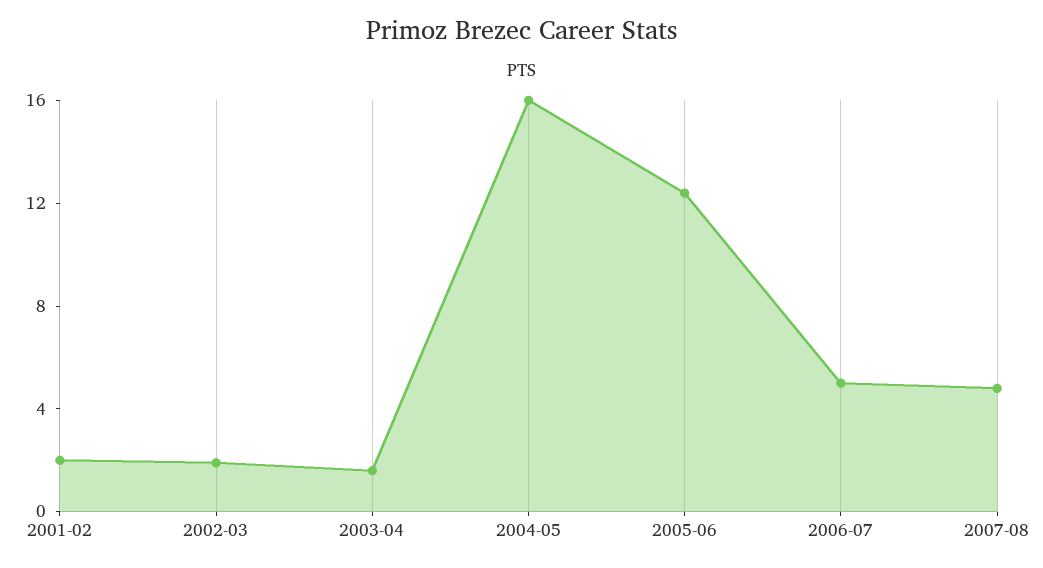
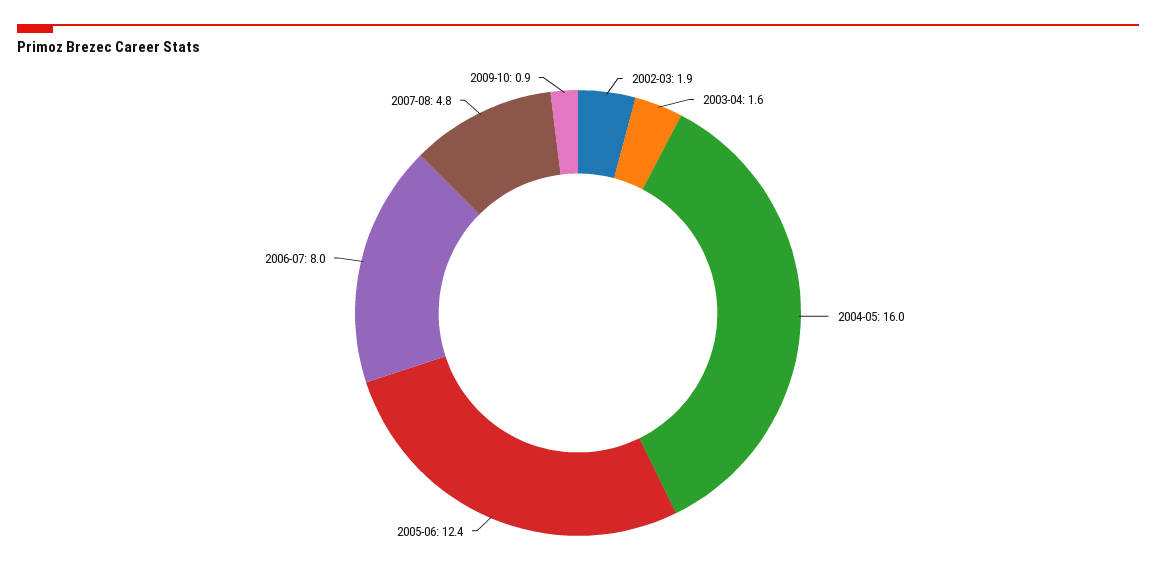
2001-02: 2 -> none
2006-07: 5 -> 8
2009-10: none -> 0.9

